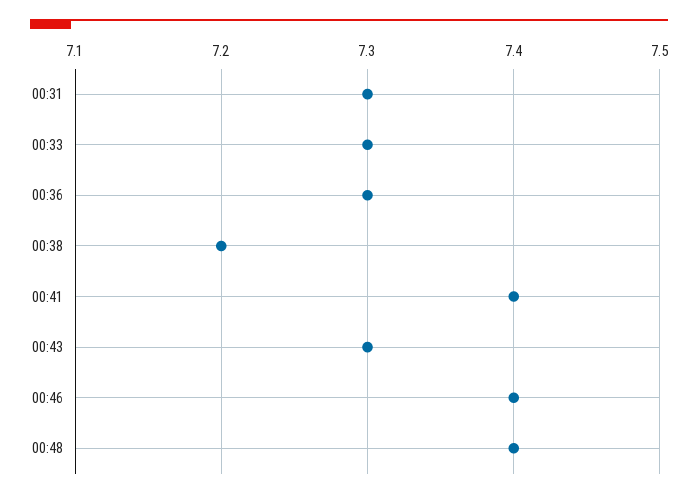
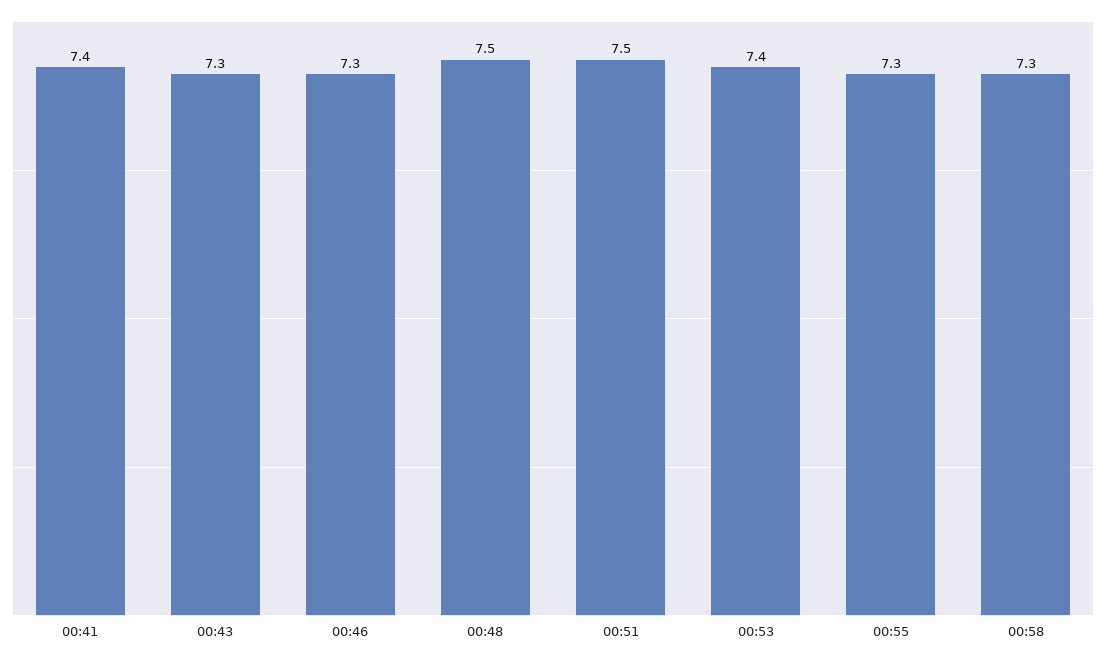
00:31: 7.3 -> none
00:33: 7.3 -> none
00:36: 7.3 -> none
00:38: 7.2 -> none
00:46: 7.4 -> 7.3
00:48: 7.4 -> 7.5
00:51: none -> 7.5
00:53: none -> 7.4
00:55: none -> 7.3
00:58: none -> 7.3

